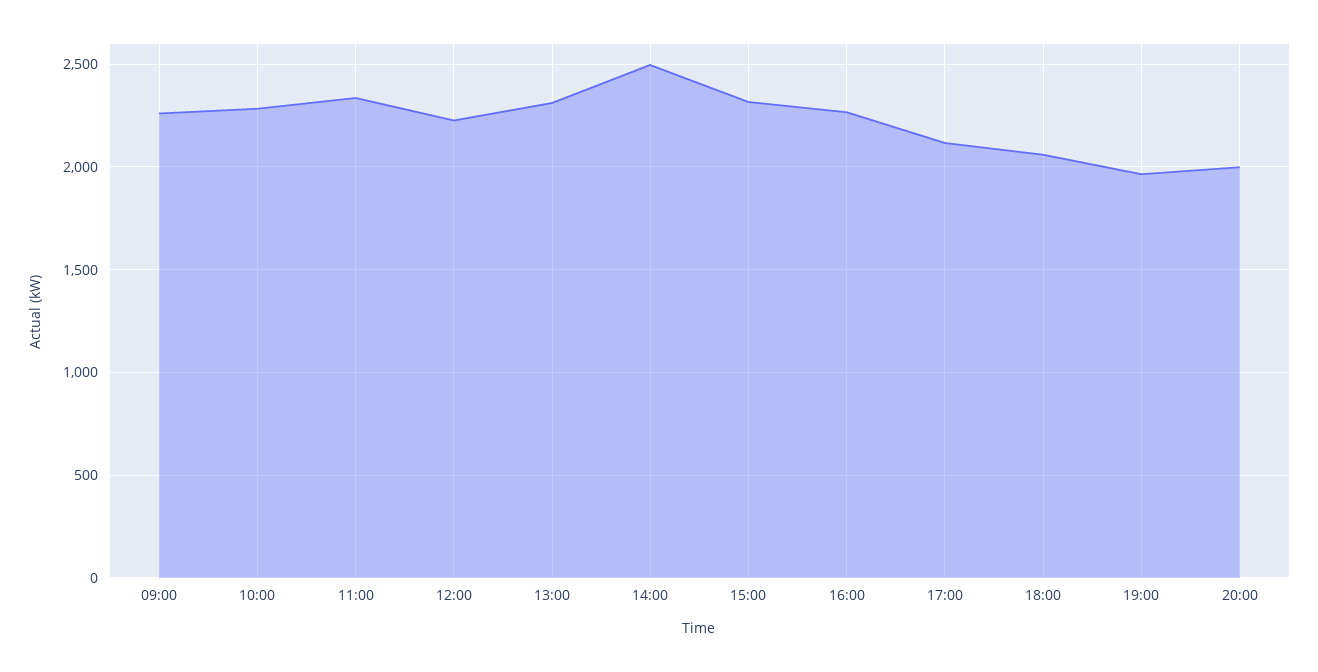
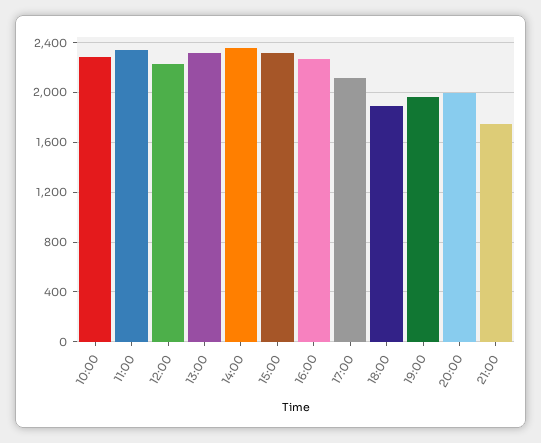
09:00: 2250 -> none
14:00: 2500 -> 2350
18:00: 2050 -> 1900
21:00: none -> 1750

